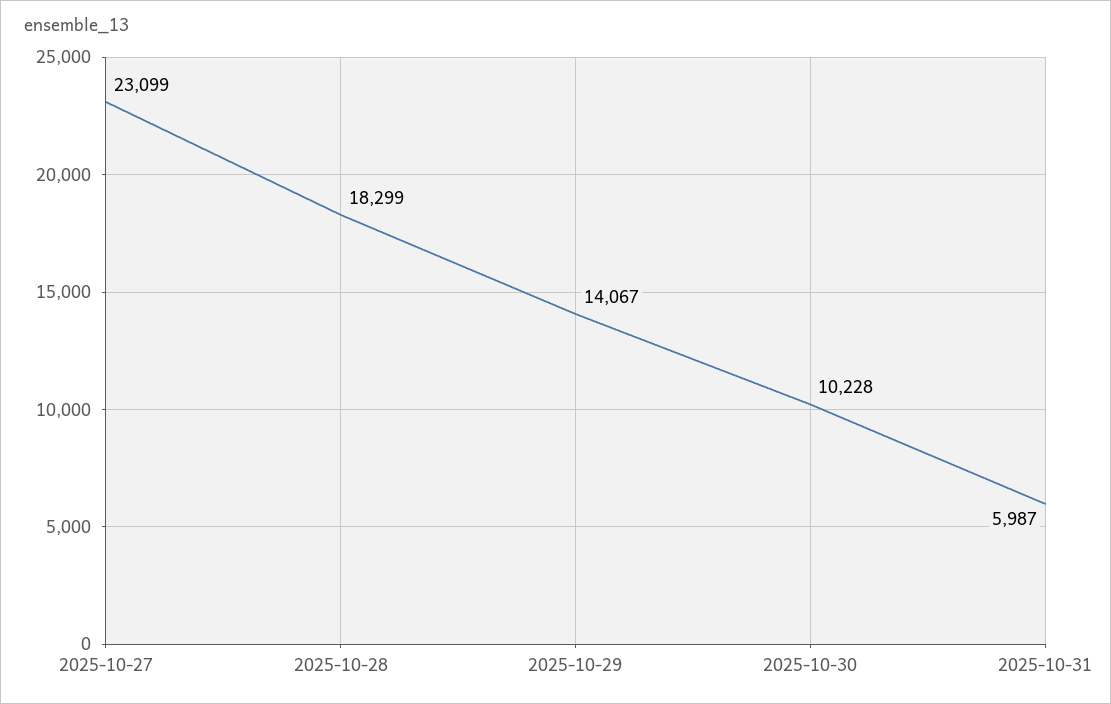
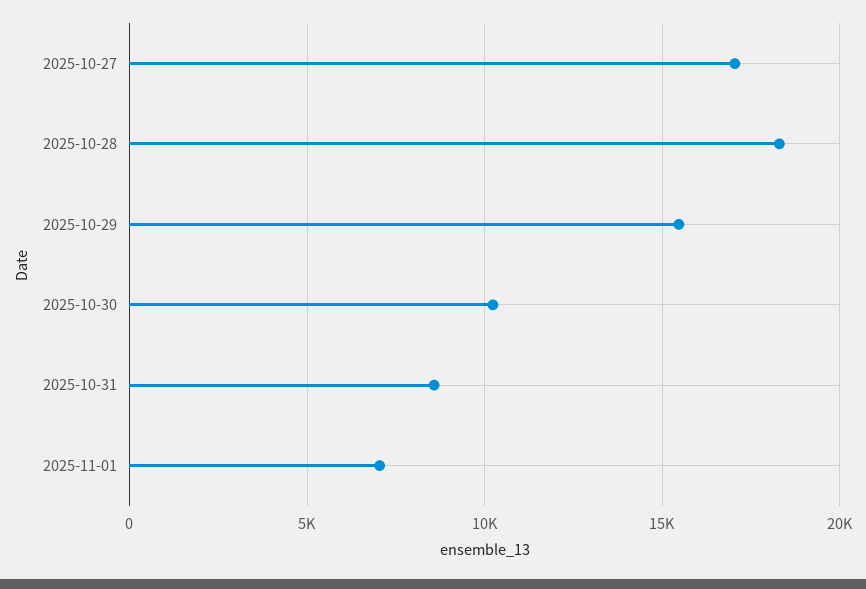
2025-10-27: 23099 -> 17000
2025-10-29: 14067 -> 15500
2025-10-31: 5987 -> 8500
2025-11-01: none -> 7000

